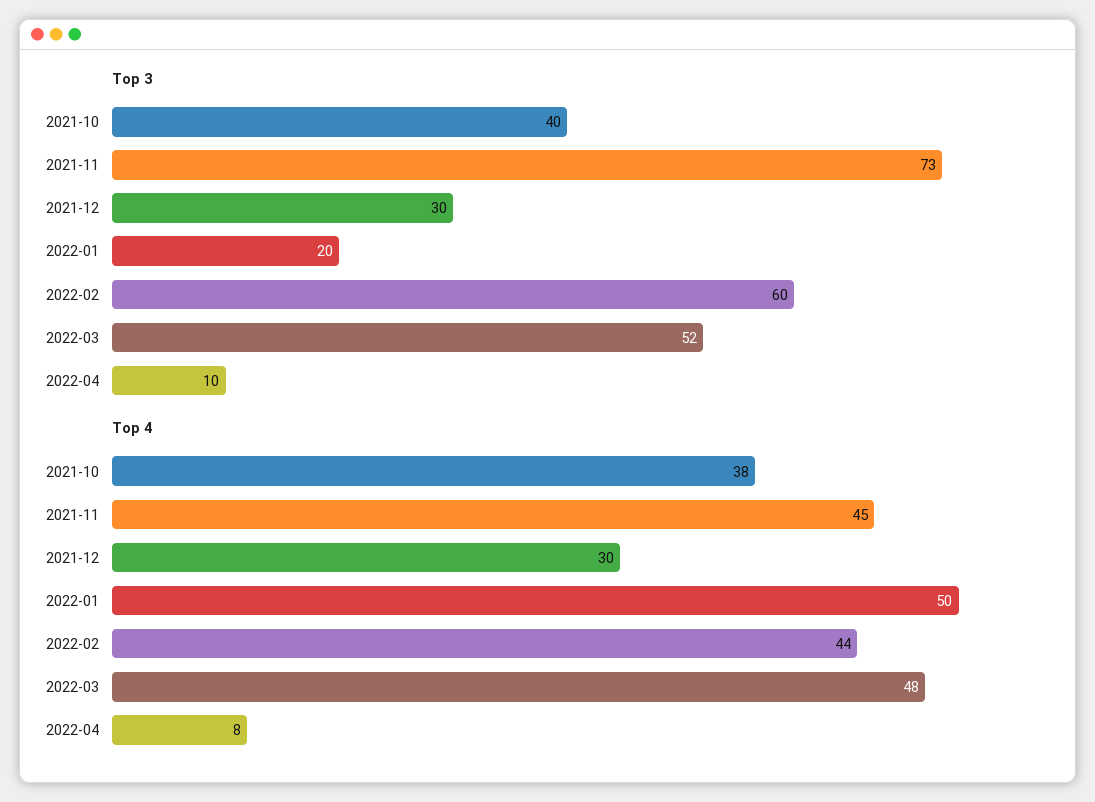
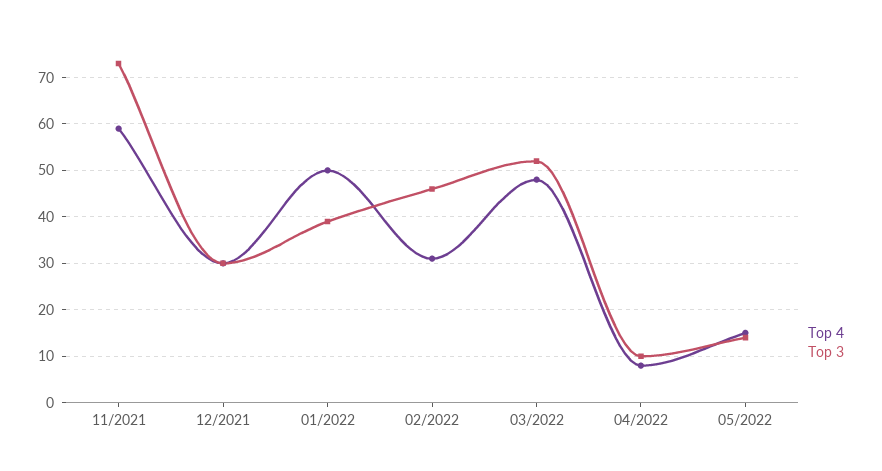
Top 3, 2021-10: 40 -> none
Top 3, 2022-01: 20 -> 40
Top 3, 2022-02: 60 -> 45
Top 4, 2021-10: 38 -> none
Top 4, 2021-11: 45 -> 60
Top 4, 2022-02: 44 -> 30
Top 4, 05/2022: none -> 15
Top 3, 05/2022: none -> 15

